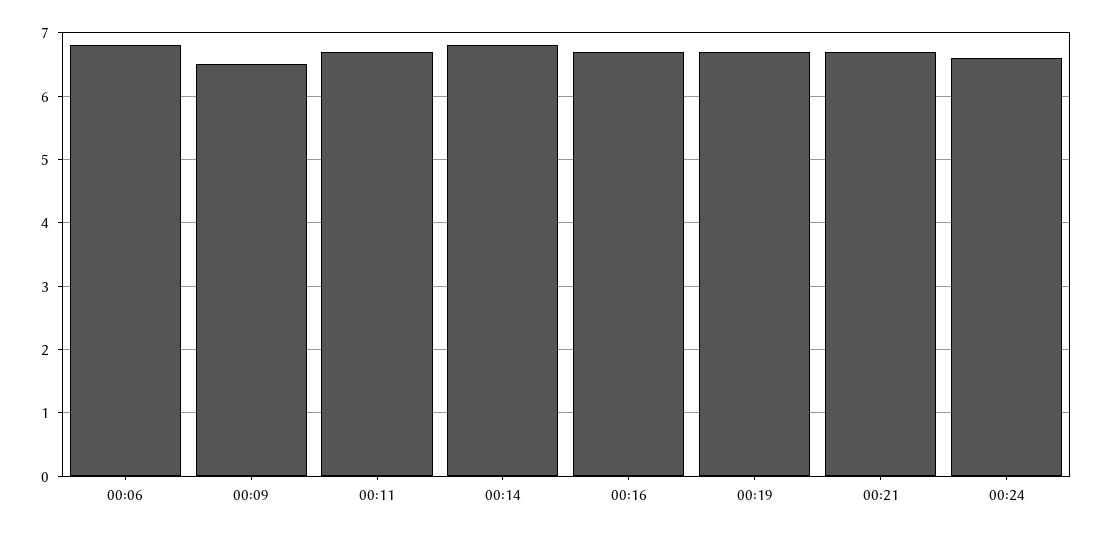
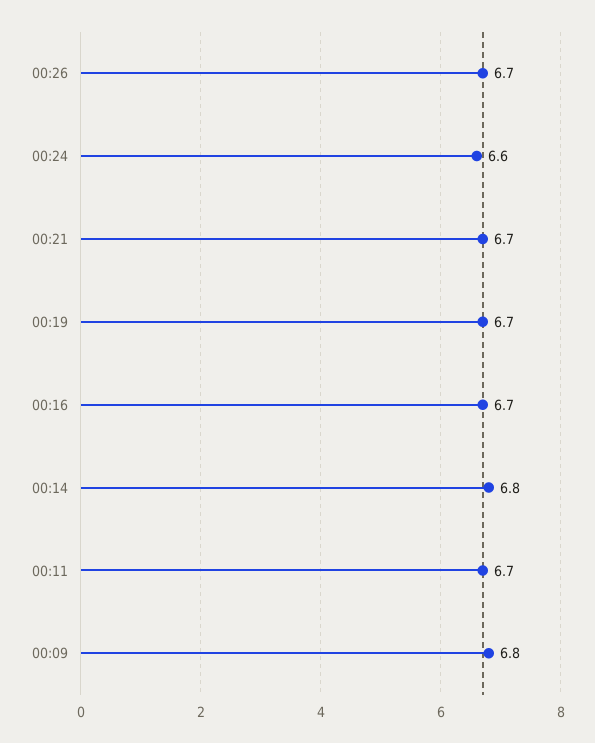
00:06: 6.8 -> none
00:09: 6.5 -> 6.8
00:26: none -> 6.7

